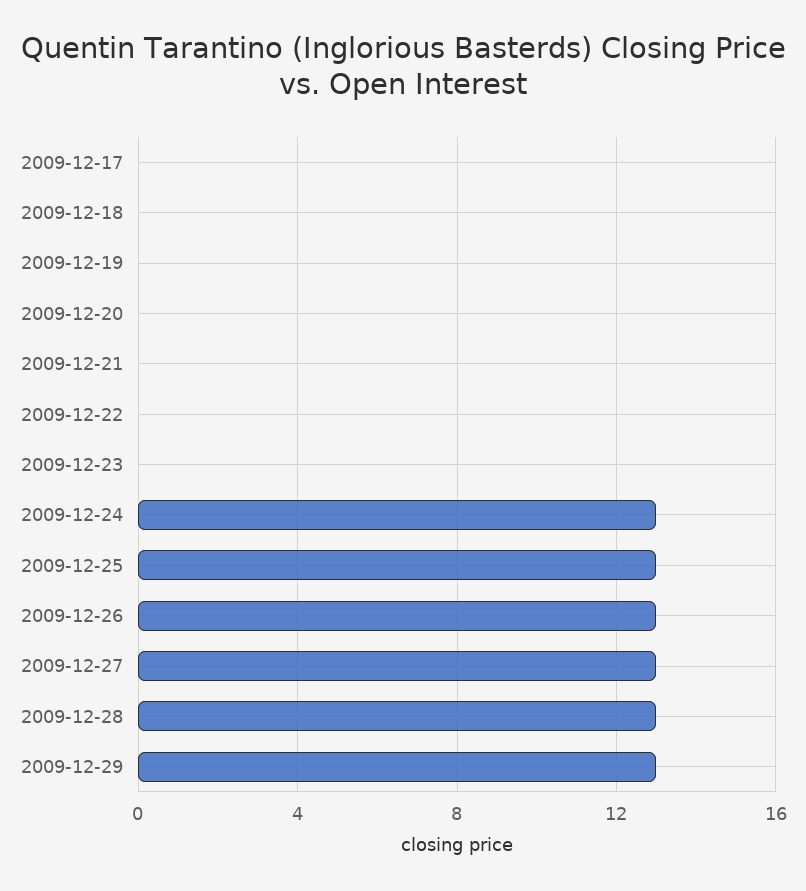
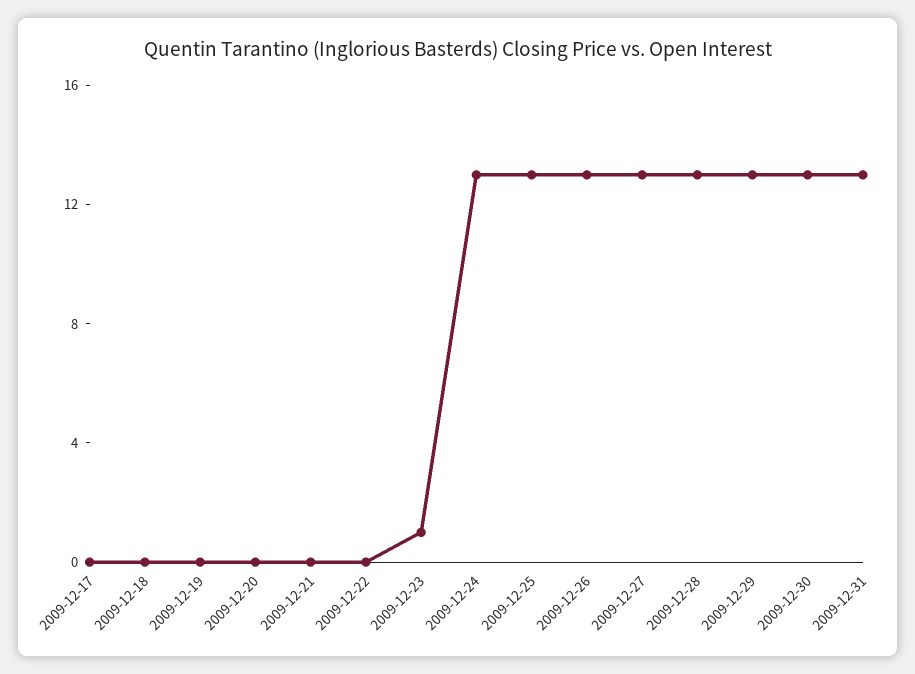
2009-12-23: 0 -> 1
2009-12-30: none -> 13
2009-12-31: none -> 13

